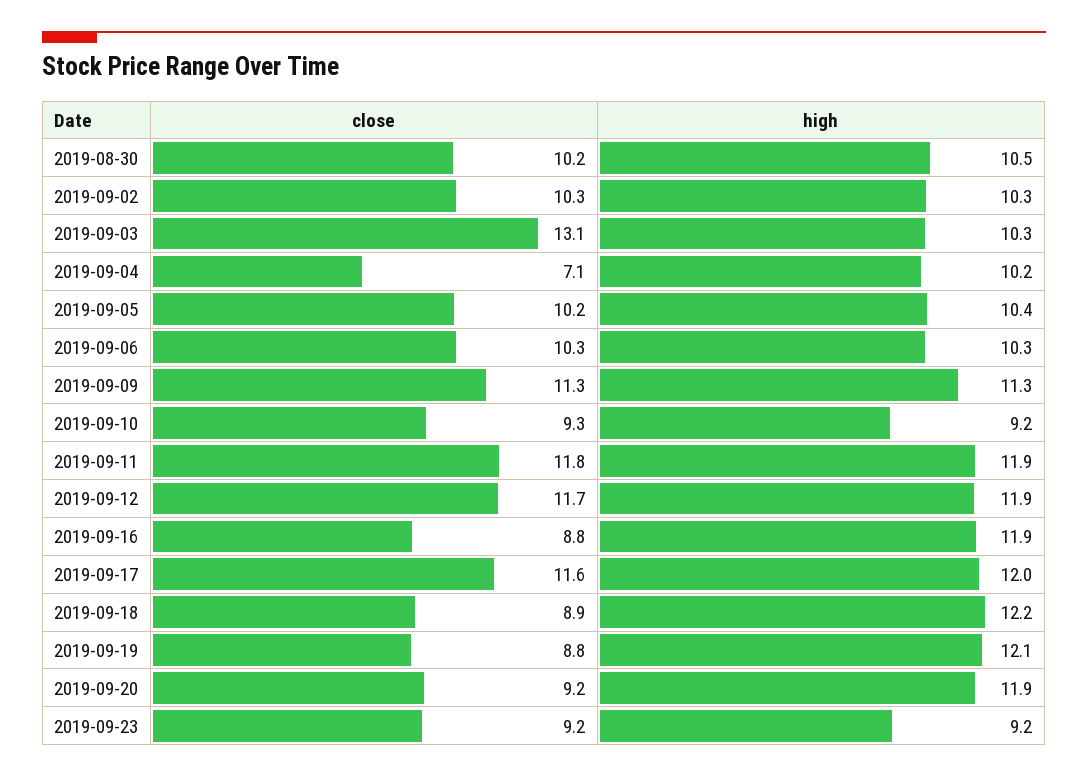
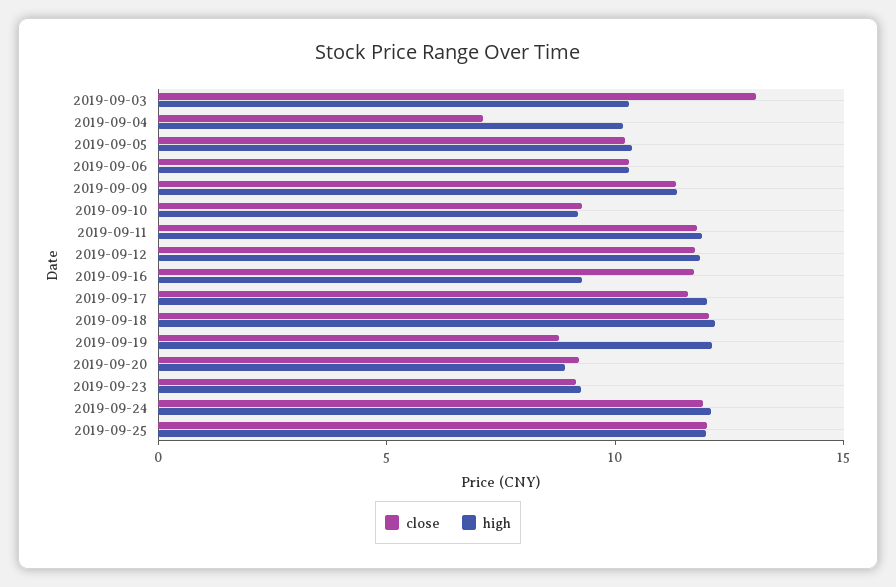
close, 2019-08-30: 10.2 -> none
high, 2019-08-30: 10.5 -> none
close, 2019-09-02: 10.3 -> none
high, 2019-09-02: 10.3 -> none
close, 2019-09-16: 8.8 -> 12
high, 2019-09-16: 11.9 -> 9
close, 2019-09-18: 8.9 -> 12
high, 2019-09-20: 11.9 -> 9
close, 2019-09-24: none -> 12
high, 2019-09-24: none -> 12
close, 2019-09-25: none -> 12
high, 2019-09-25: none -> 12

